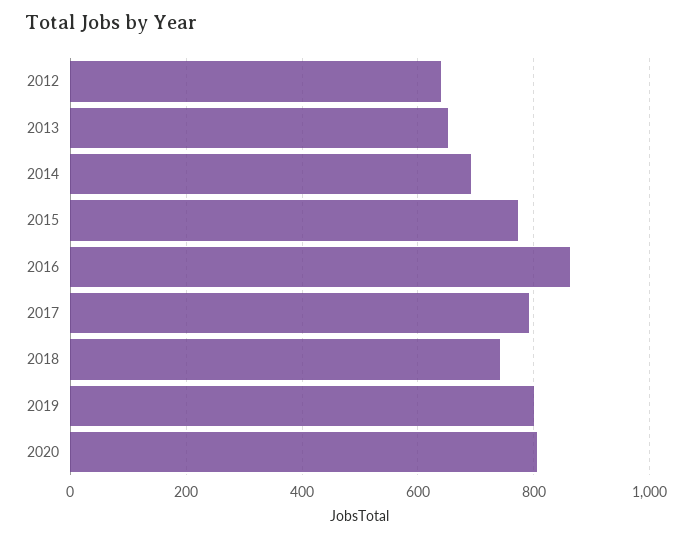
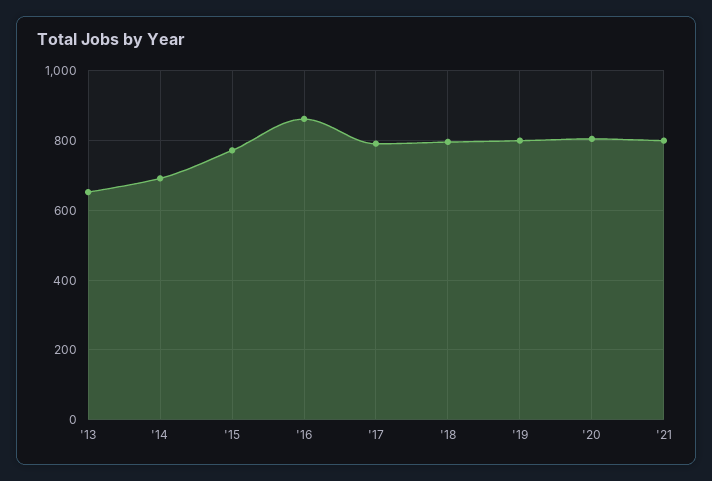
2012: 640 -> none
2018: 740 -> 800
'21: none -> 800

